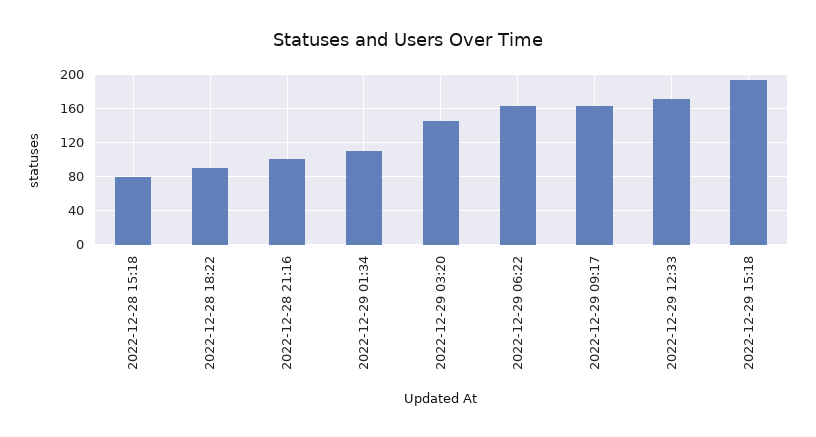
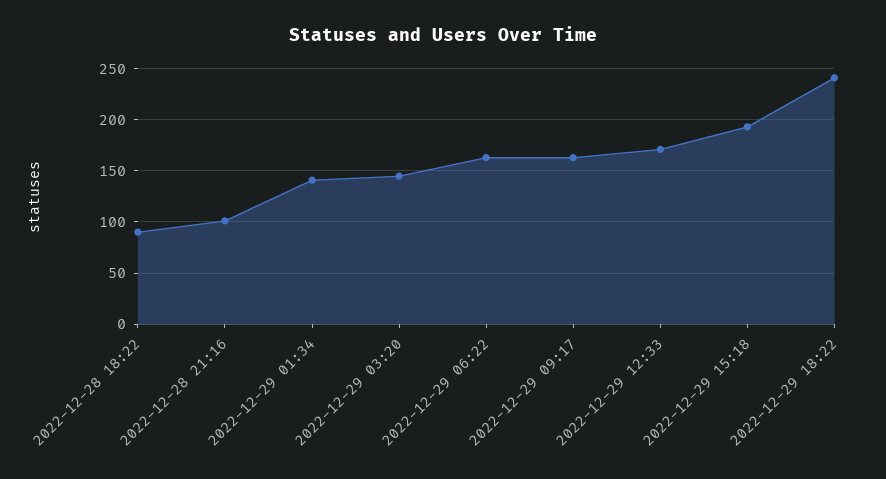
2022-12-28 15:18: 80 -> none
2022-12-29 01:34: 110 -> 140
2022-12-29 18:22: none -> 240

